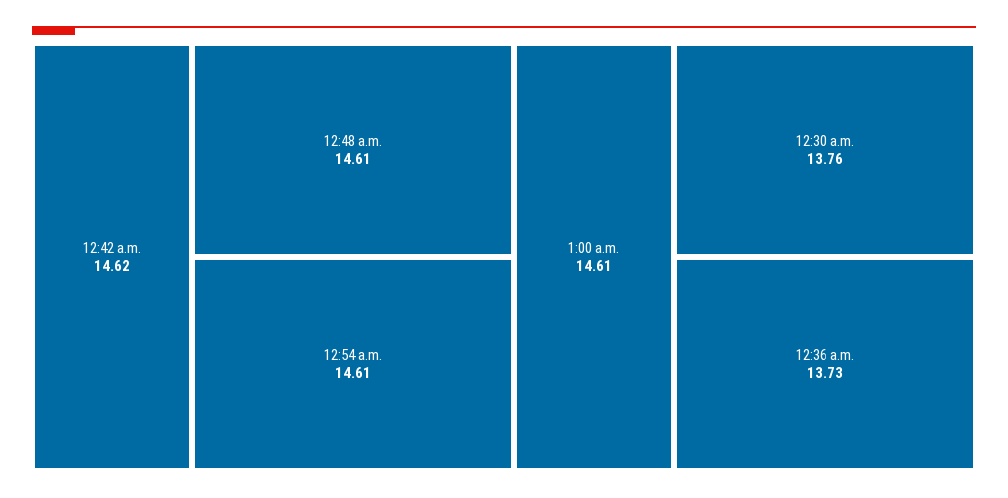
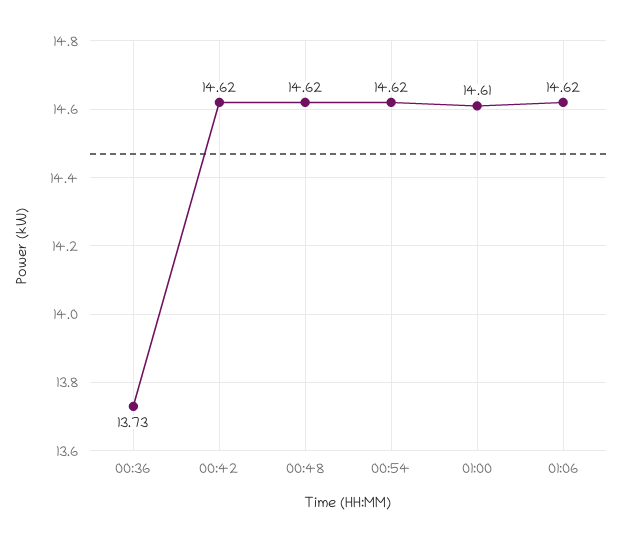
12:48 a.m.: 14.61 -> 14.62
12:54 a.m.: 14.61 -> 14.62
12:30 a.m.: 13.76 -> none
01:06: none -> 14.62

